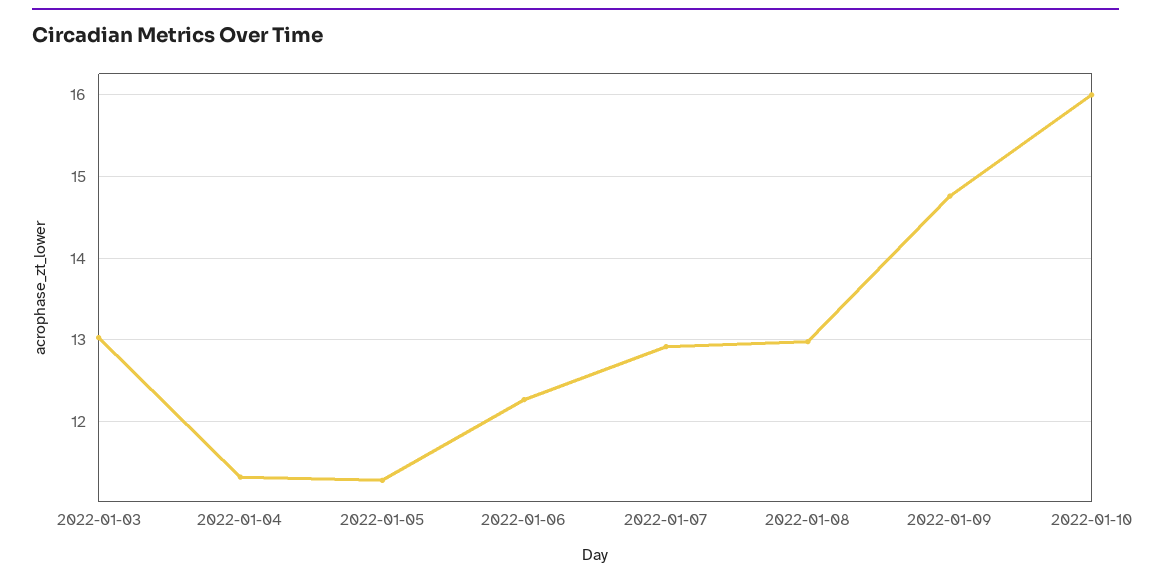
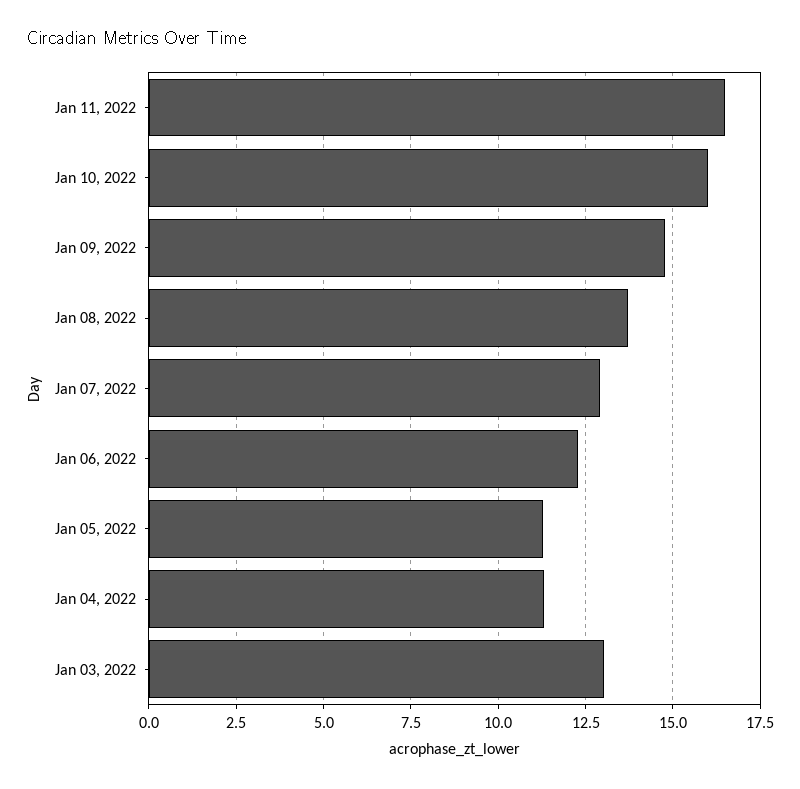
2022-01-08: 13 -> 13.75
Jan 11, 2022: none -> 16.5

